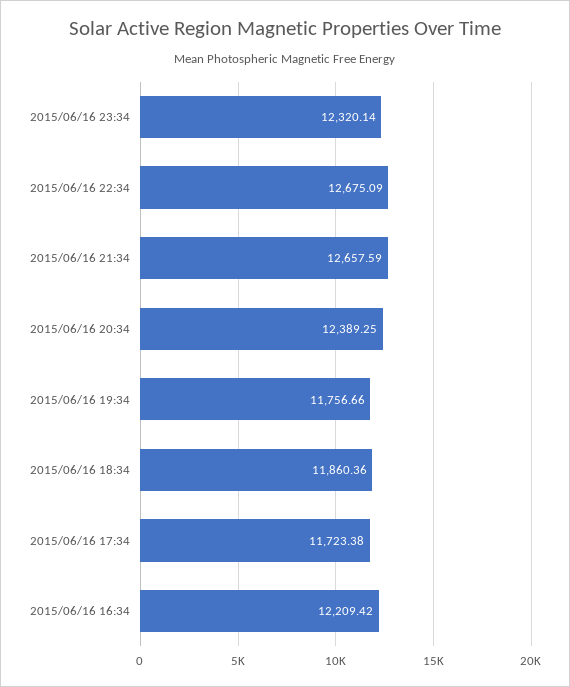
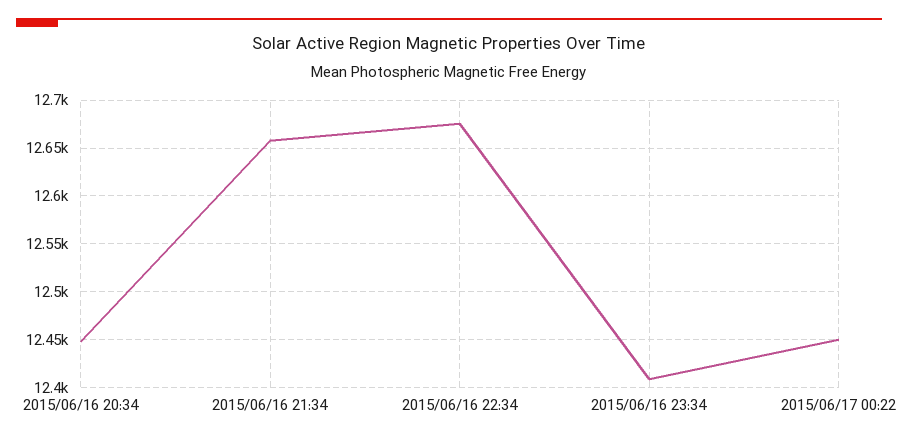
2015/06/16 23:34: 12320.14 -> 12410
2015/06/16 20:34: 12389.25 -> 12450
2015/06/16 19:34: 11756.66 -> none
2015/06/16 18:34: 11860.36 -> none
2015/06/16 17:34: 11723.38 -> none
2015/06/16 16:34: 12209.42 -> none
2015/06/17 00:22: none -> 12450

